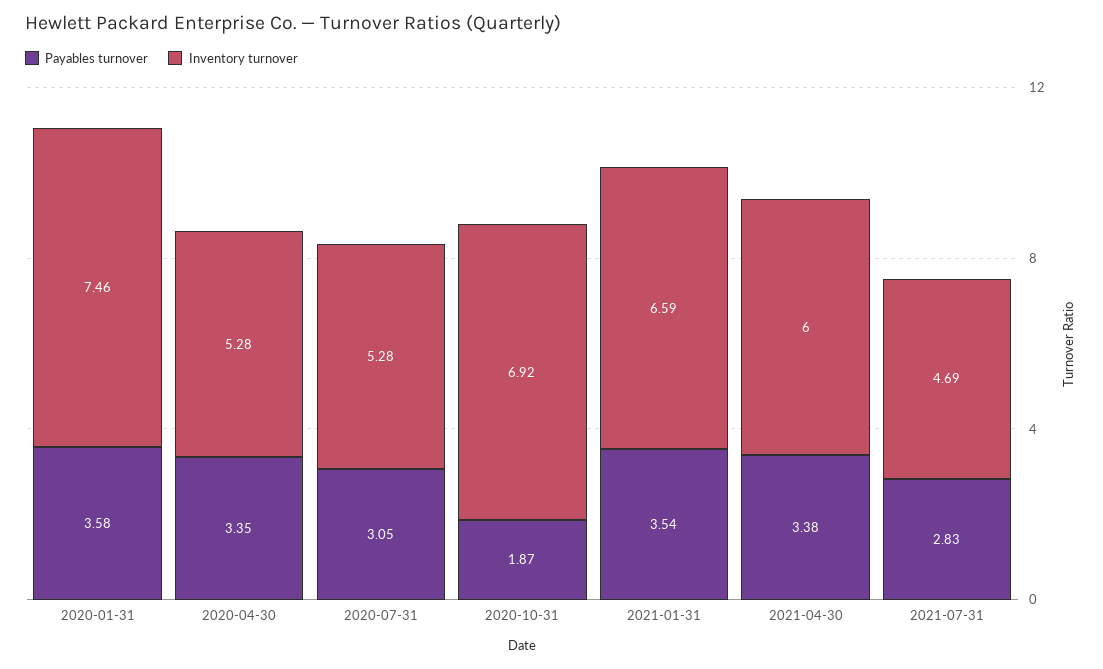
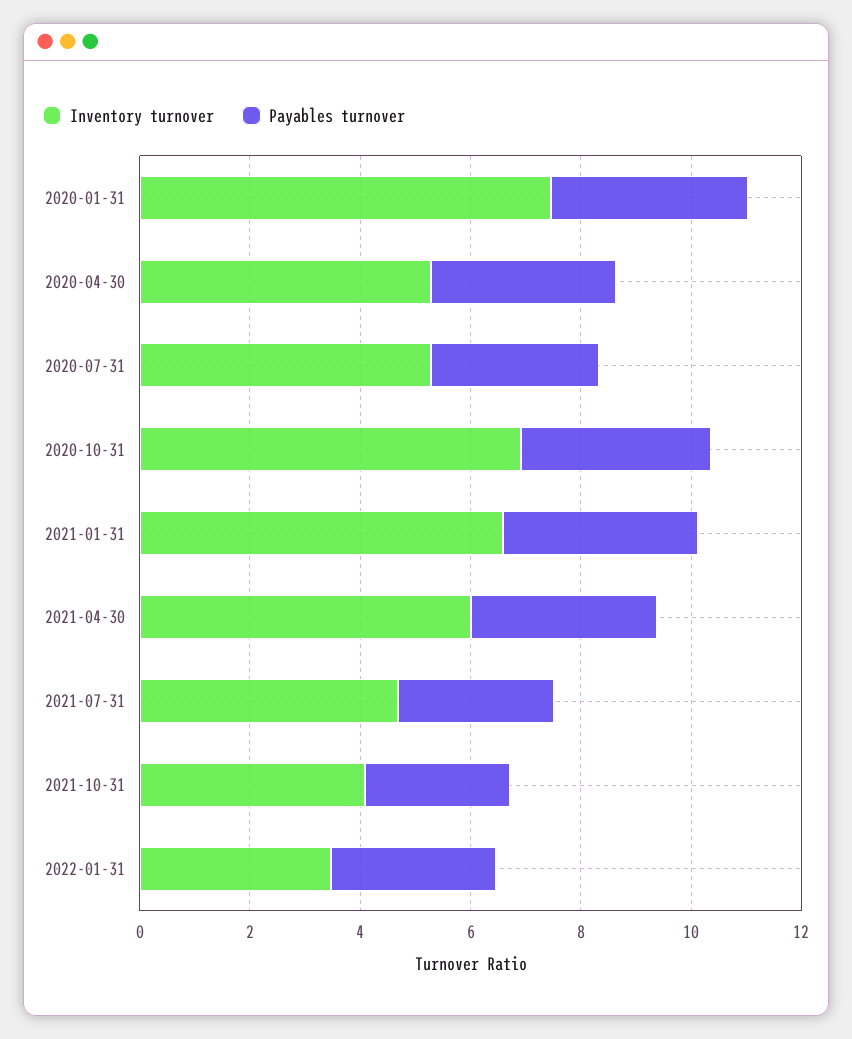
Payables turnover, 2020-10-31: 1.87 -> 3.5
Inventory turnover, 2021-10-31: none -> 4
Payables turnover, 2021-10-31: none -> 2.5
Inventory turnover, 2022-01-31: none -> 3.5
Payables turnover, 2022-01-31: none -> 3

